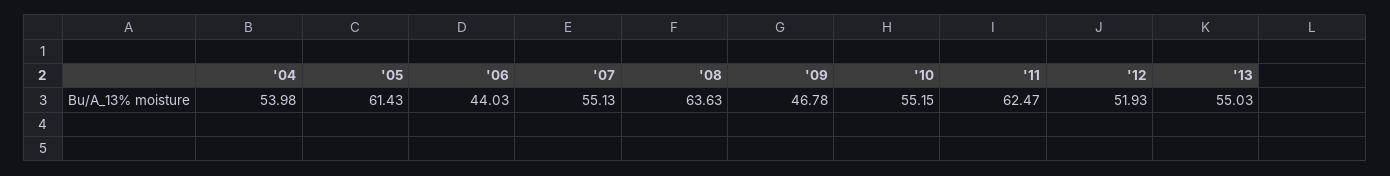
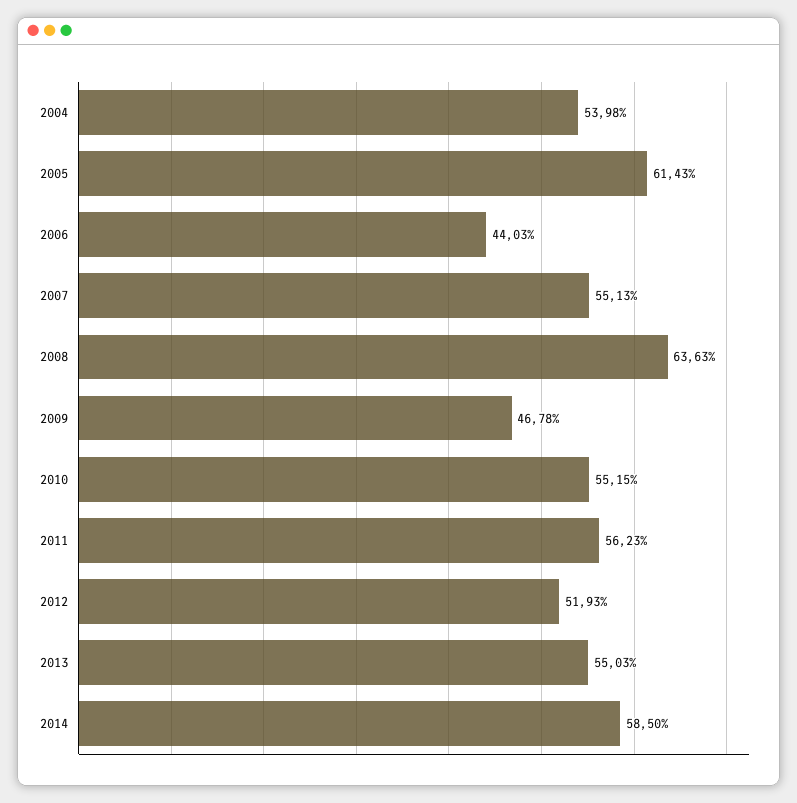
'11: 62.47 -> 56.23
2014: none -> 58.5

